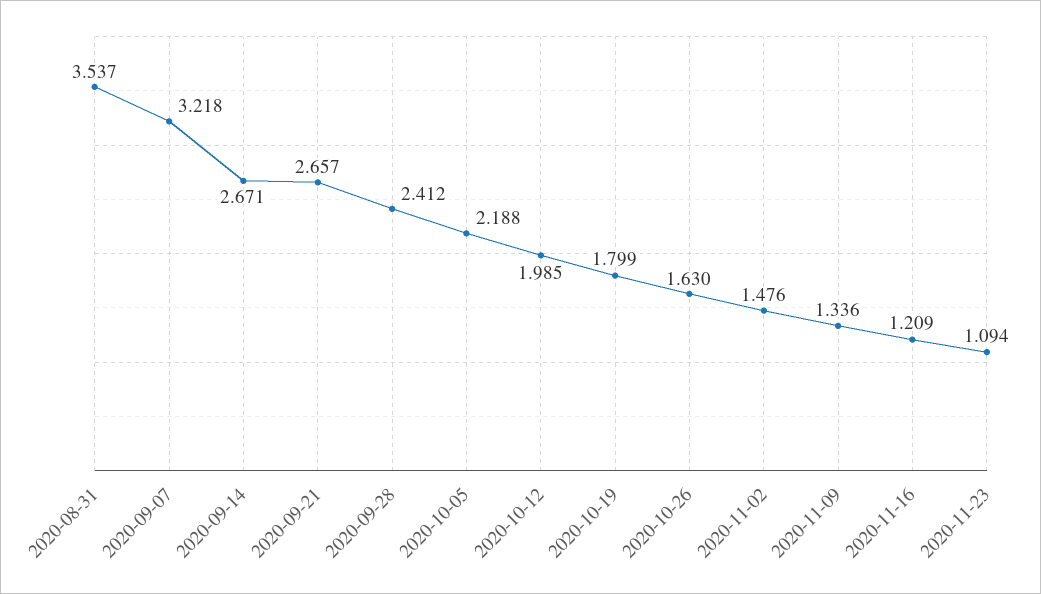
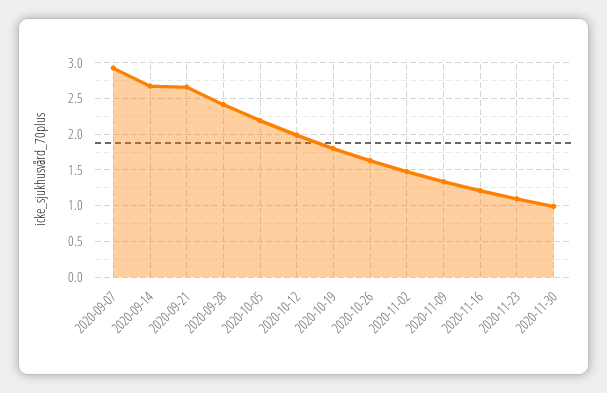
2020-08-31: 3.537 -> none
2020-09-07: 3.218 -> 2.9
2020-11-30: none -> 1

